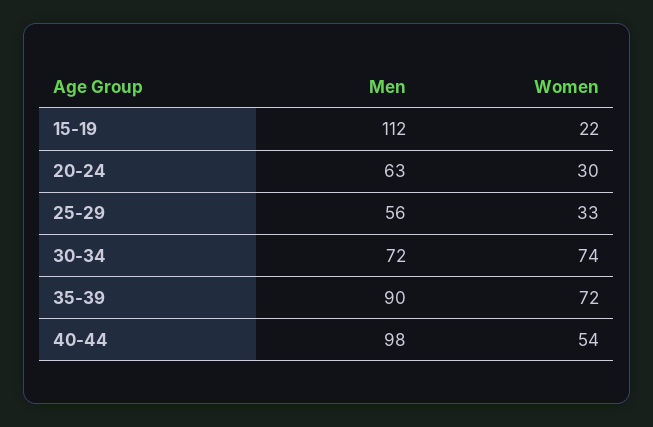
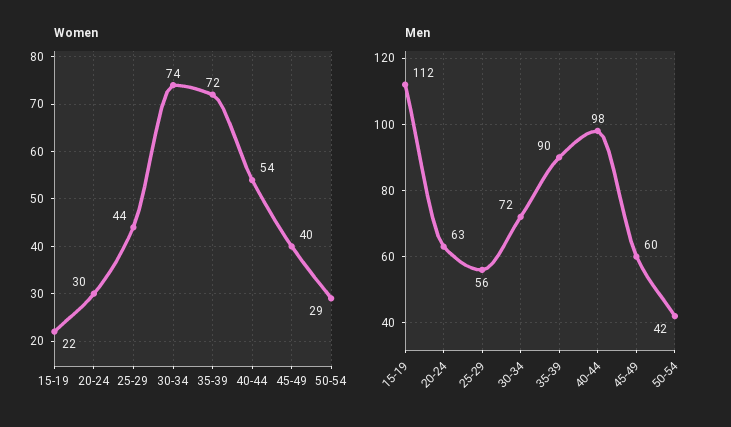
Women, 25-29: 33 -> 44
Women, 45-49: none -> 40
Women, 50-54: none -> 29
Men, 45-49: none -> 60
Men, 50-54: none -> 42

